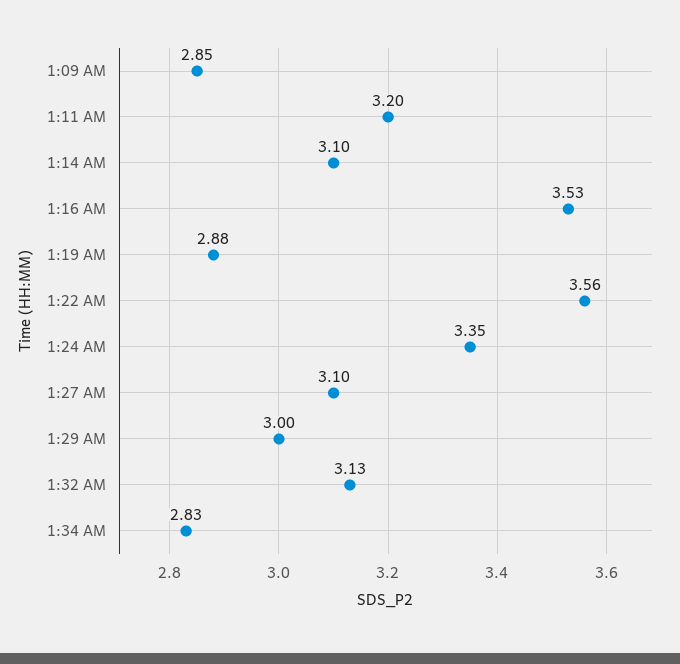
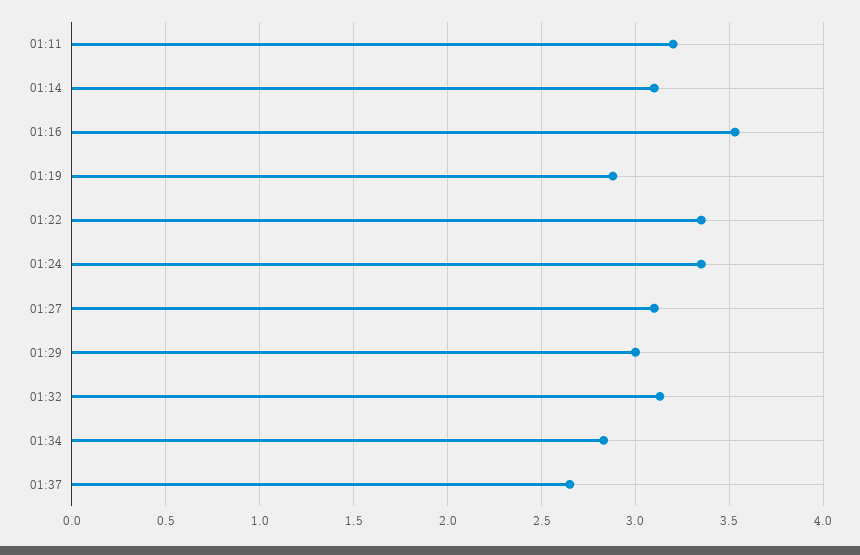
1:09 AM: 2.85 -> none
1:22 AM: 3.56 -> 3.35
01:37: none -> 2.65

